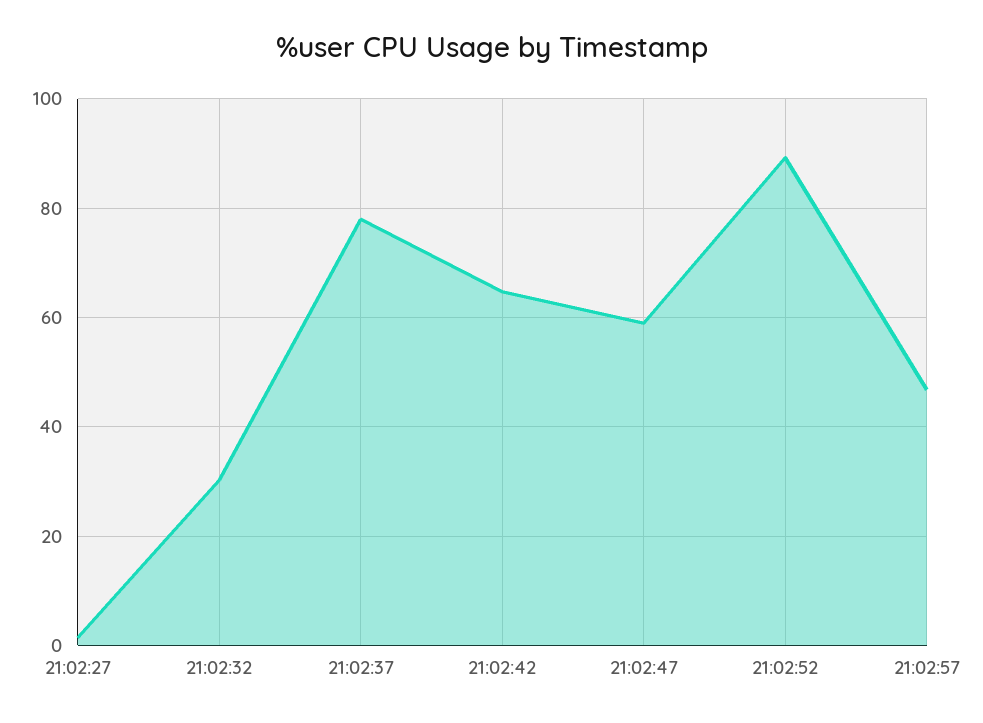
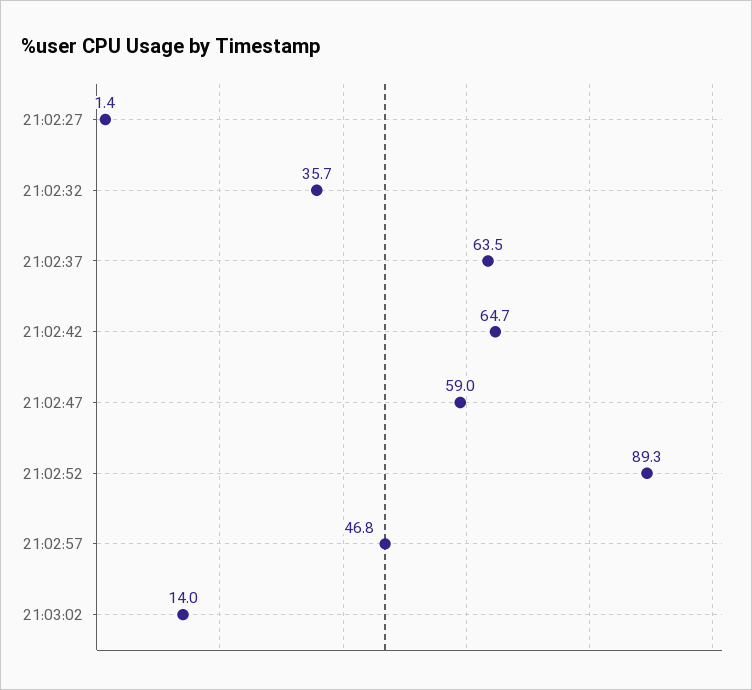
21:02:32: 30 -> 35.7
21:02:37: 78 -> 63.5
21:03:02: none -> 14

